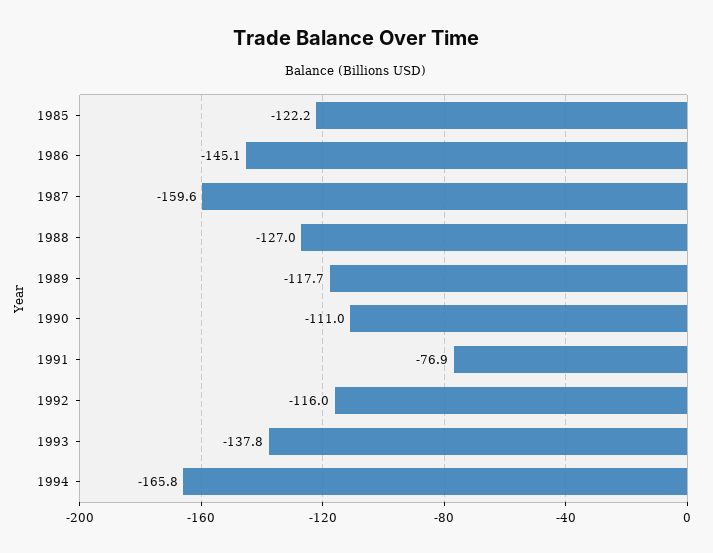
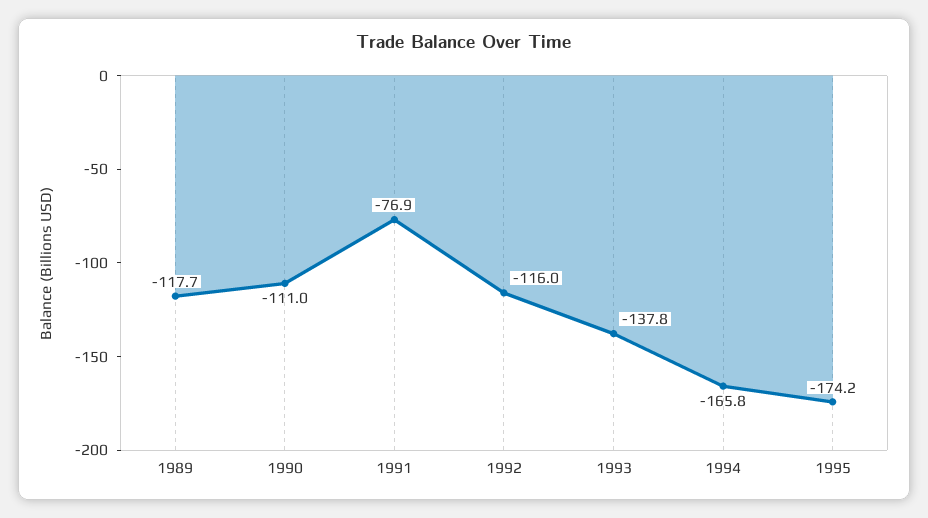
1985: -122.2 -> none
1986: -145.1 -> none
1987: -159.6 -> none
1988: -127 -> none
1995: none -> -174.2

